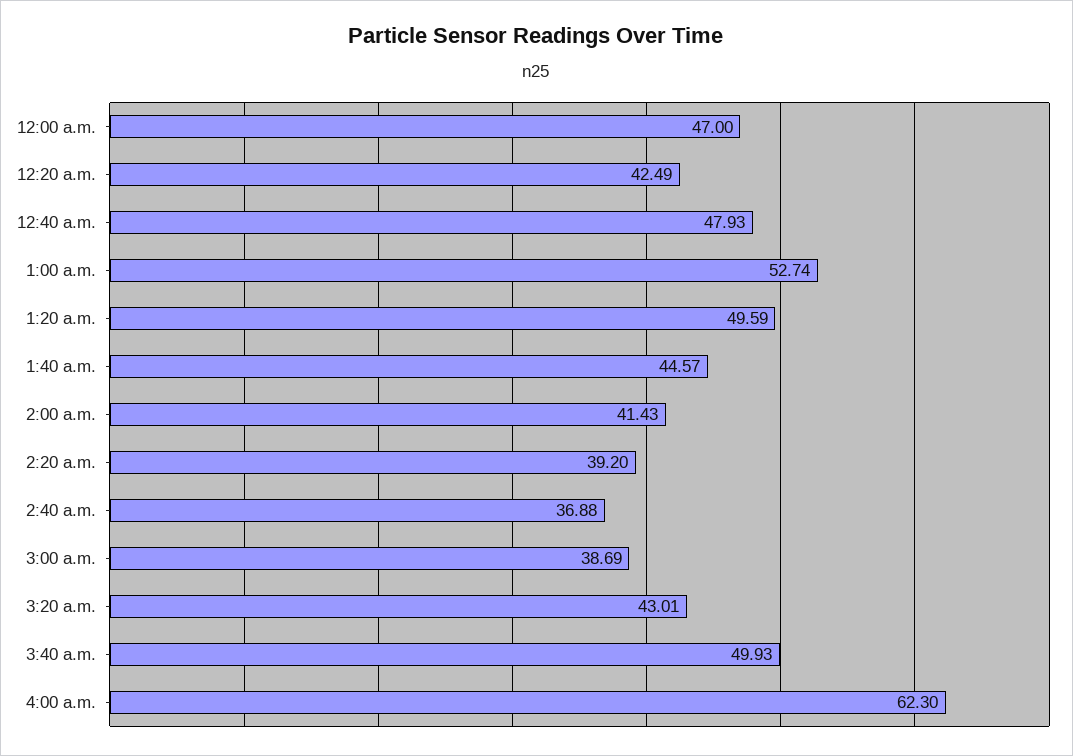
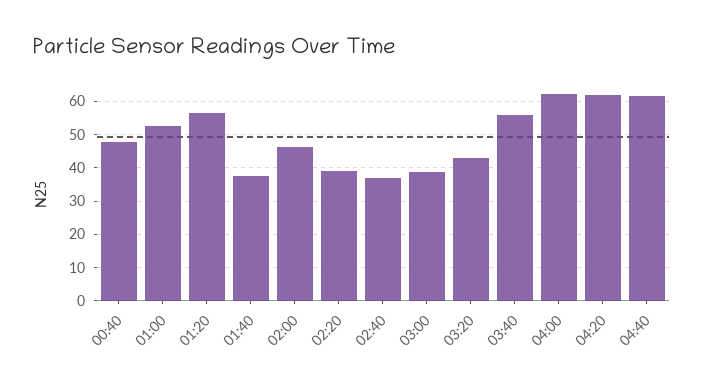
12:00 a.m.: 47 -> none
12:20 a.m.: 42.49 -> none
1:20 a.m.: 49.59 -> 56
1:40 a.m.: 44.57 -> 38
2:00 a.m.: 41.43 -> 46
3:40 a.m.: 49.93 -> 56
04:20: none -> 62
04:40: none -> 62

